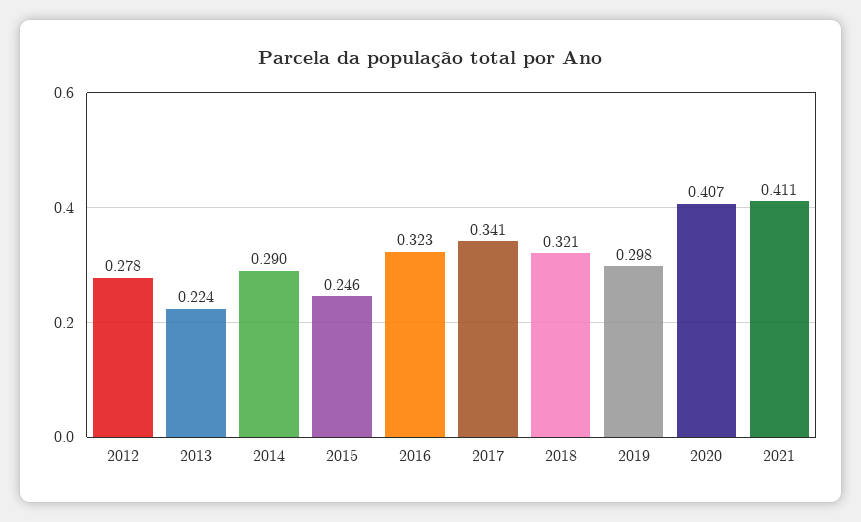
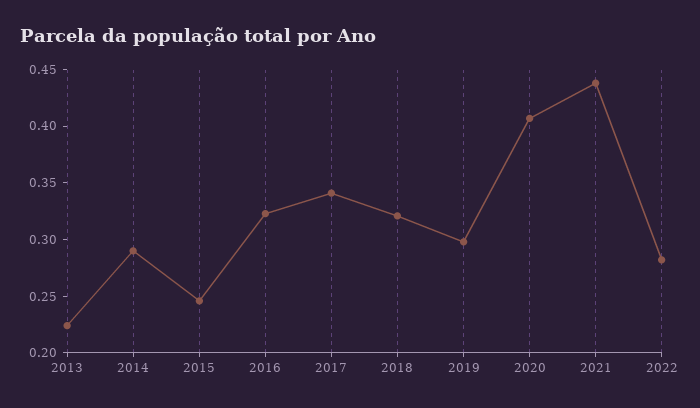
2012: 0.278 -> none
2021: 0.411 -> 0.44
2022: none -> 0.28

